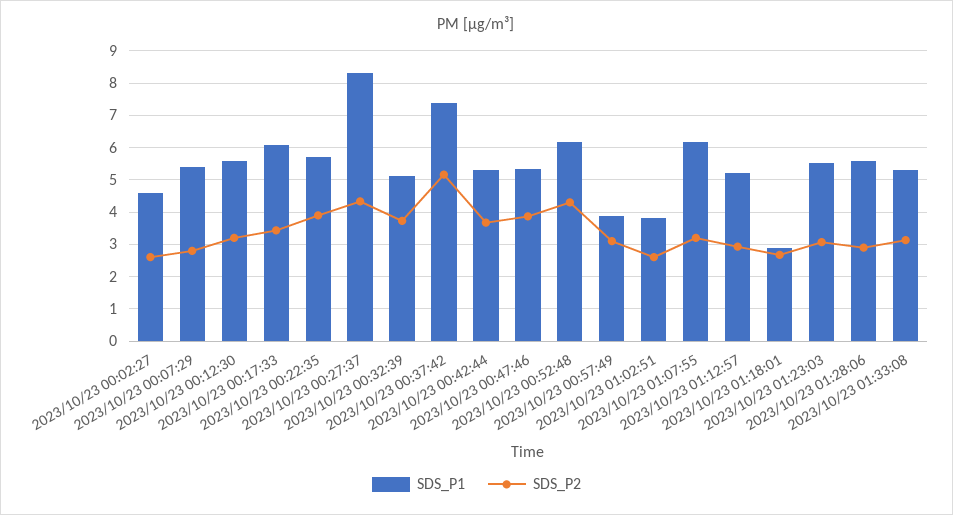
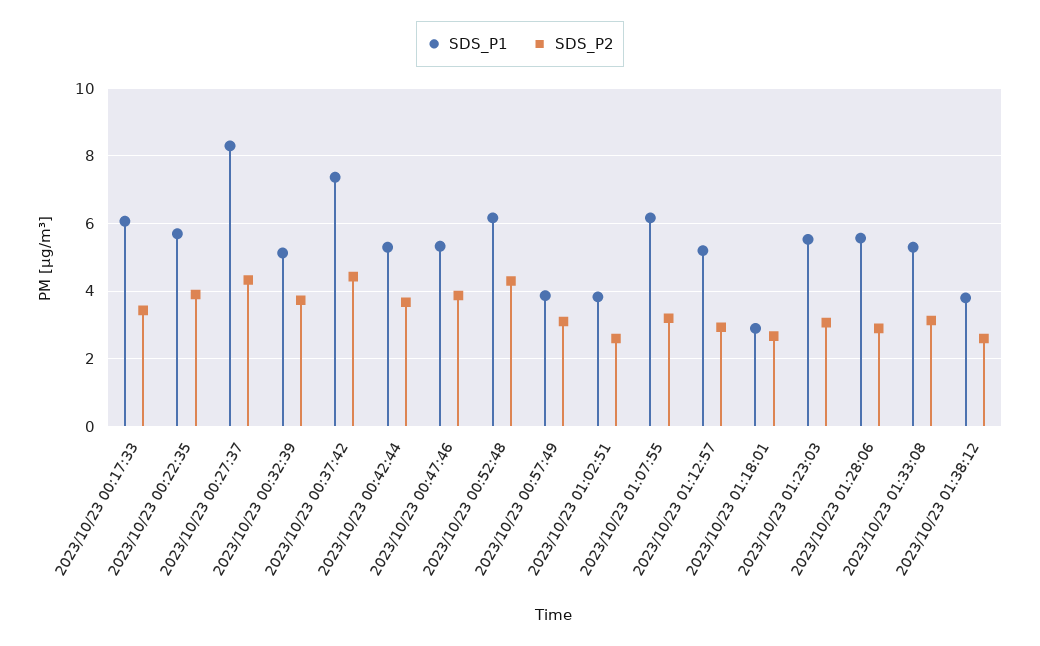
SDS_P1, 2023/10/23 00:02:27: 4.6 -> none
SDS_P2, 2023/10/23 00:02:27: 2.6 -> none
SDS_P1, 2023/10/23 00:07:29: 5.4 -> none
SDS_P2, 2023/10/23 00:07:29: 2.8 -> none
SDS_P1, 2023/10/23 00:12:30: 5.6 -> none
SDS_P2, 2023/10/23 00:12:30: 3.2 -> none
SDS_P2, 2023/10/23 00:37:42: 5.2 -> 4.4
SDS_P1, 2023/10/23 01:38:12: none -> 3.8
SDS_P2, 2023/10/23 01:38:12: none -> 2.6

